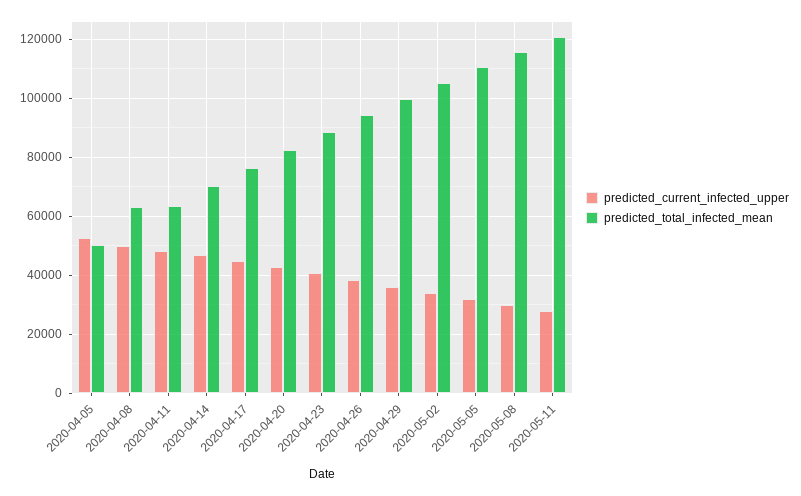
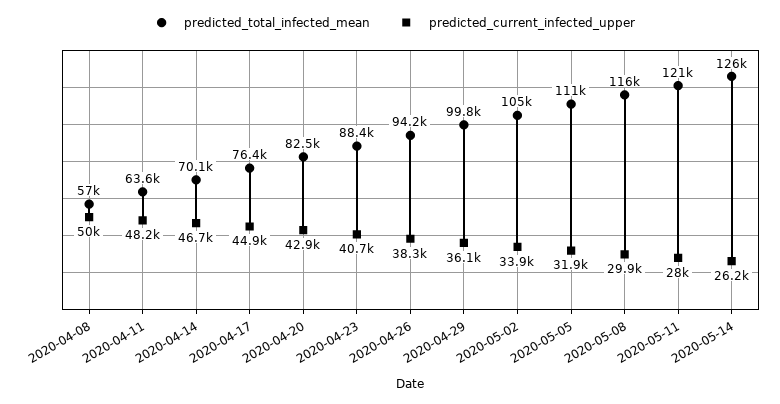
predicted_current_infected_upper, 2020-04-05: 52500 -> none
predicted_total_infected_mean, 2020-04-05: 50000 -> none
predicted_total_infected_mean, 2020-04-08: 62500 -> 57000
predicted_total_infected_mean, 2020-05-14: none -> 126000
predicted_current_infected_upper, 2020-05-14: none -> 26200

